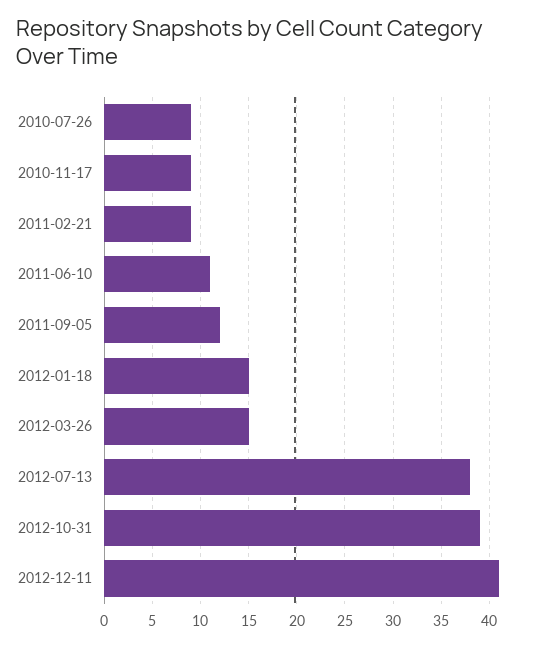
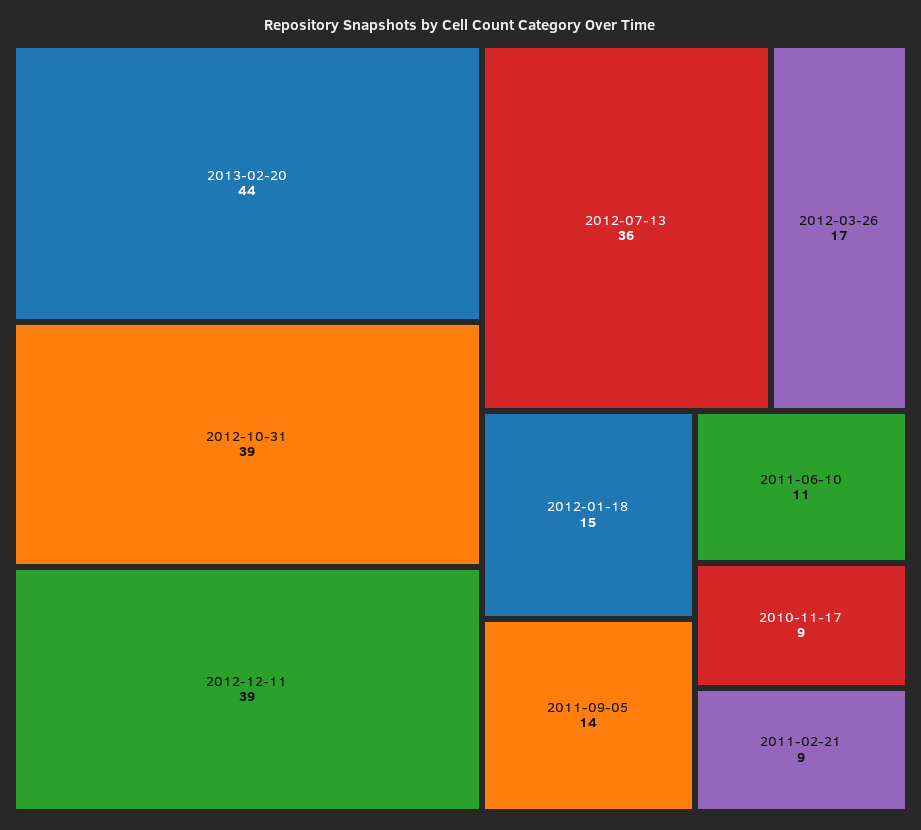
2010-07-26: 9 -> none
2011-09-05: 12 -> 14
2012-03-26: 15 -> 17
2012-07-13: 38 -> 36
2012-12-11: 41 -> 39
2013-02-20: none -> 44

